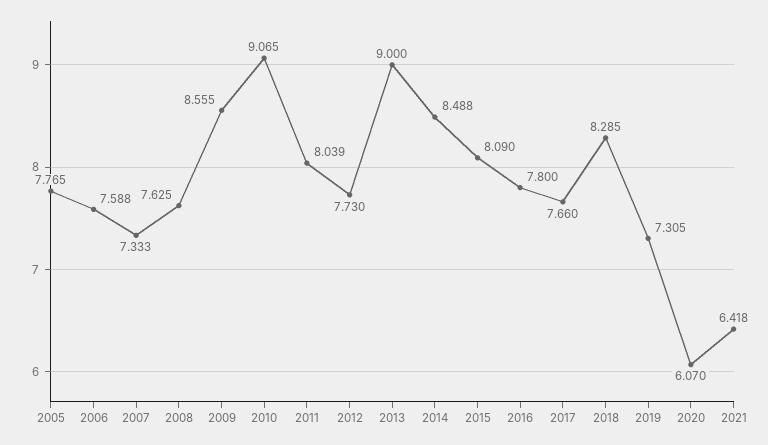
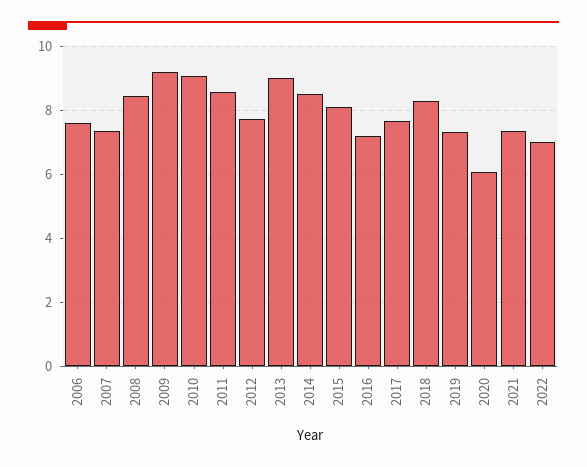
2005: 7.765 -> none
2008: 7.625 -> 8.4
2009: 8.555 -> 9.2
2011: 8.039 -> 8.6
2016: 7.8 -> 7.2
2021: 6.418 -> 7.4
2022: none -> 7

